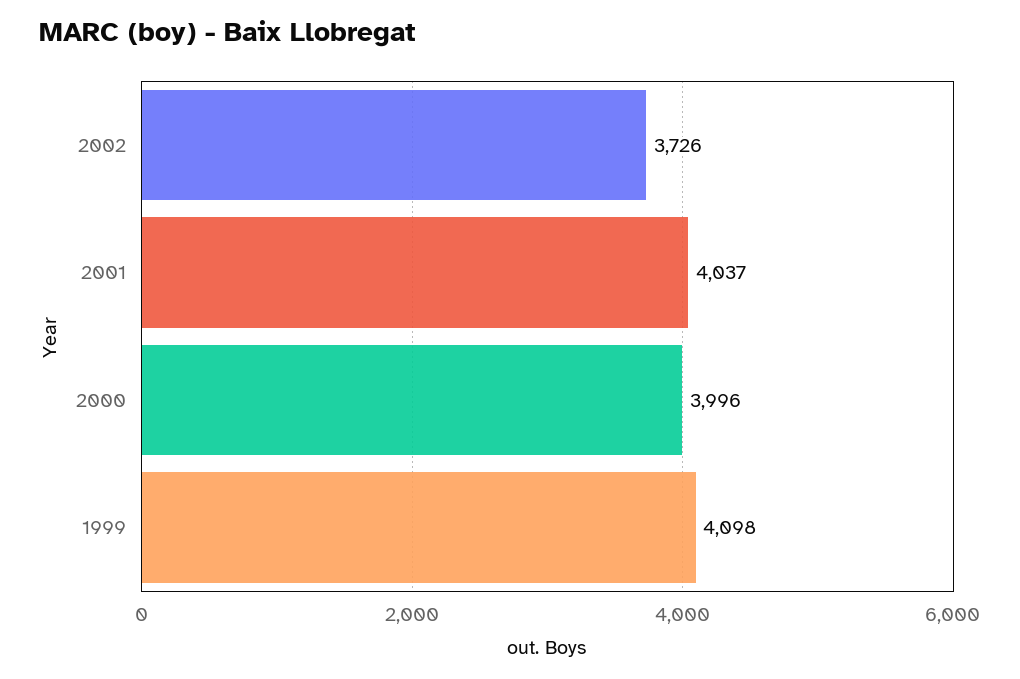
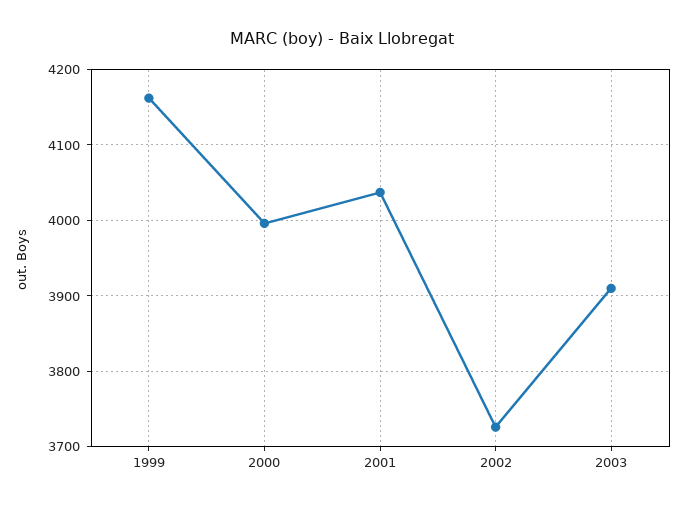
1999: 4098 -> 4160
2003: none -> 3910

